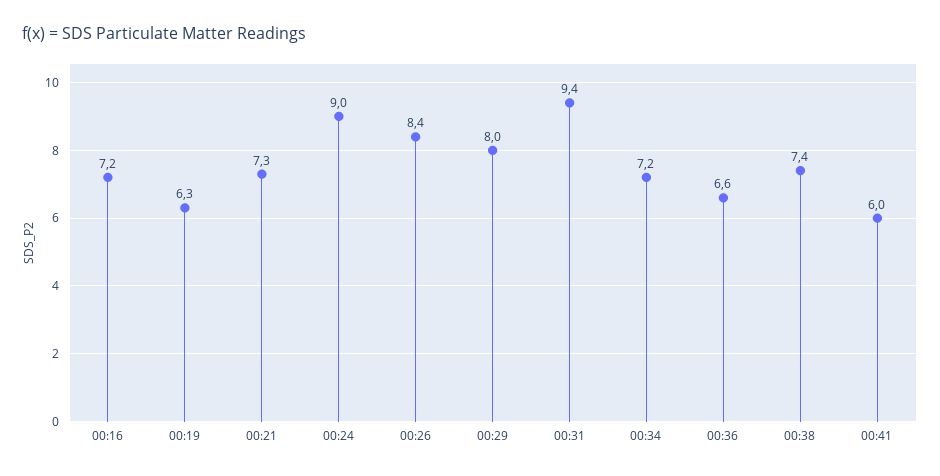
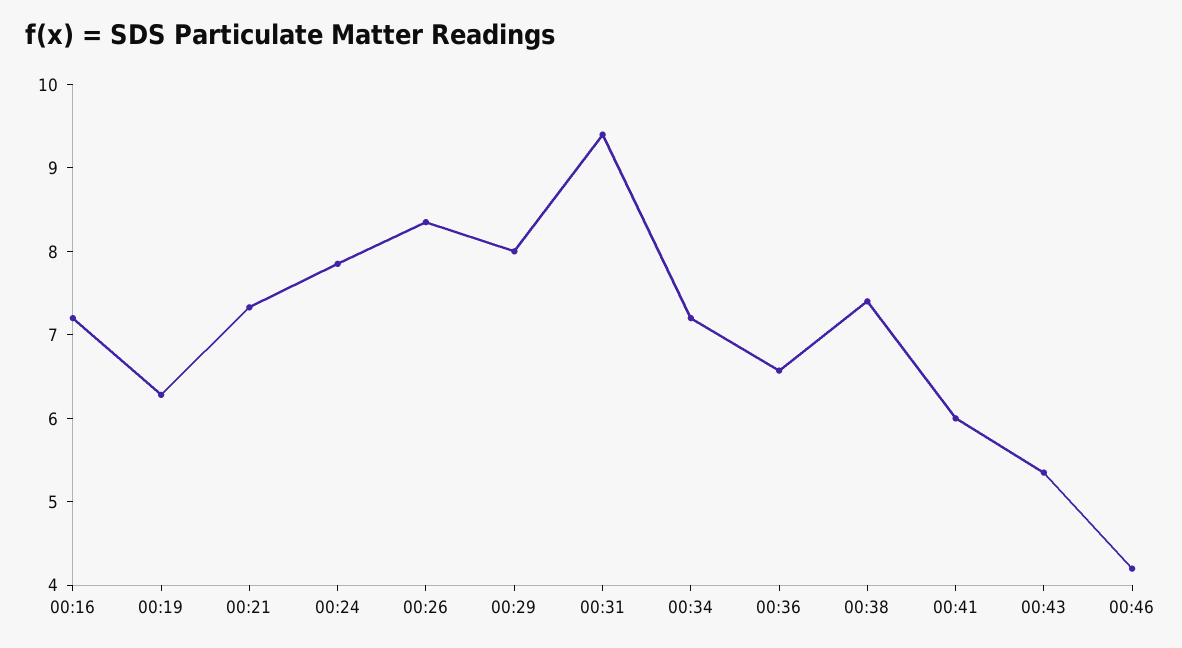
00:24: 9 -> 7.8
00:43: none -> 5.4
00:46: none -> 4.2

